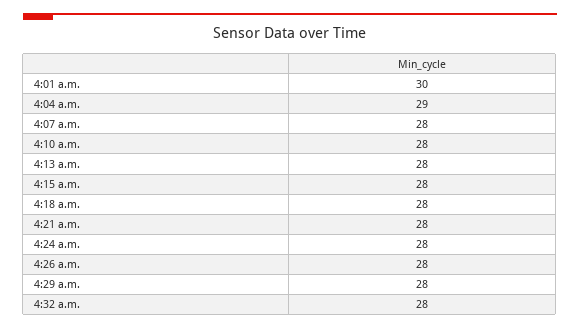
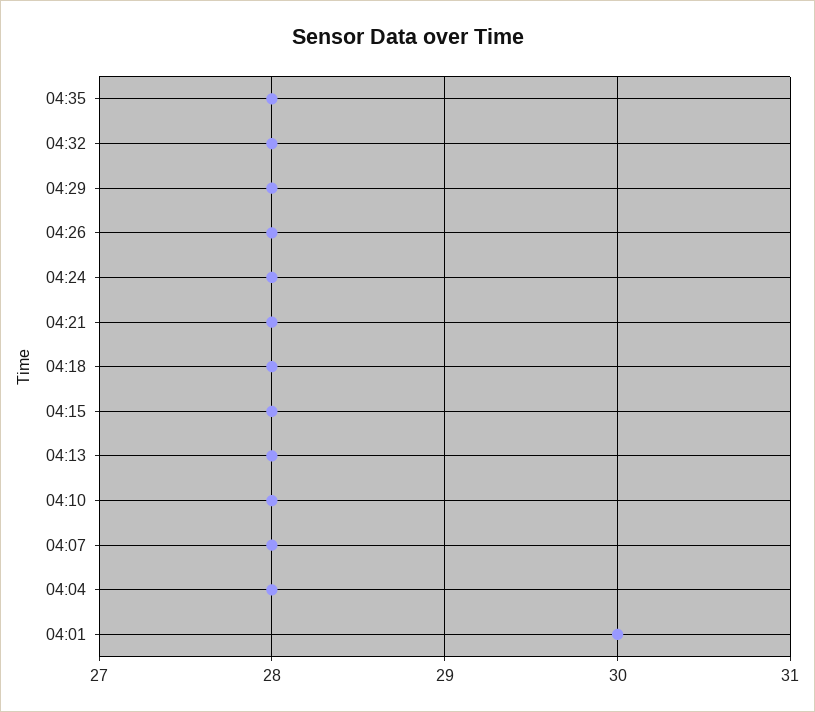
4:04 a.m.: 29 -> 28
04:35: none -> 28

